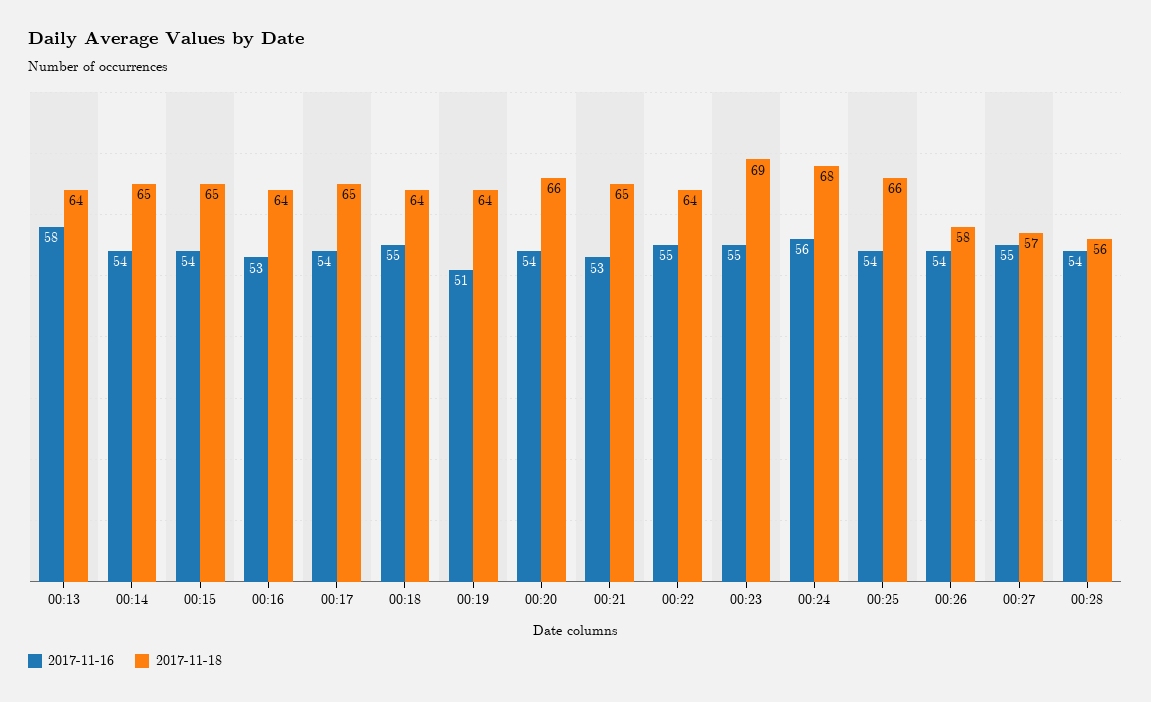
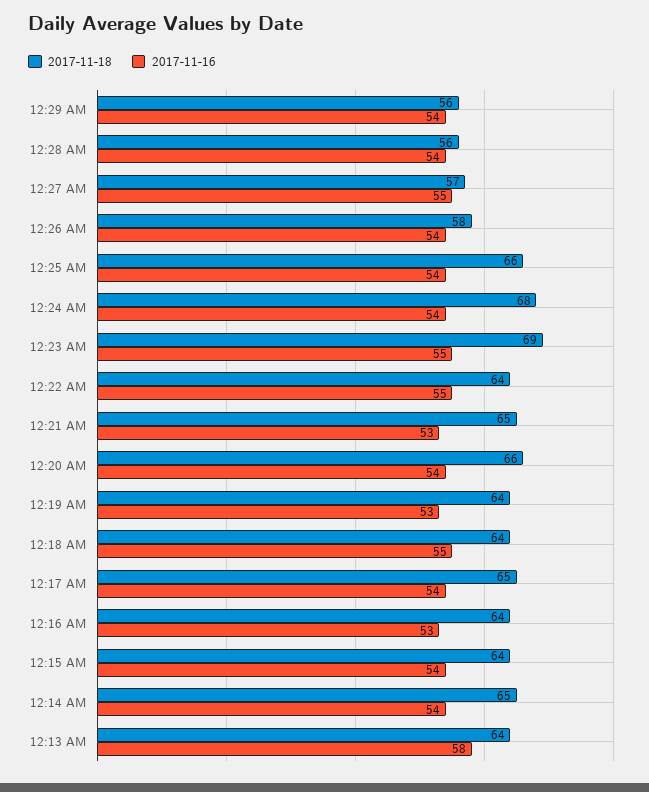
2017-11-18, 00:15: 65 -> 64
2017-11-16, 00:19: 51 -> 53
2017-11-16, 00:24: 56 -> 54
2017-11-18, 12:29 AM: none -> 56
2017-11-16, 12:29 AM: none -> 54

